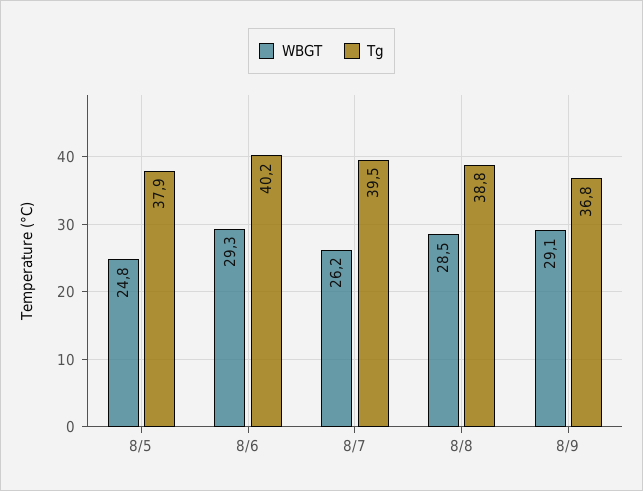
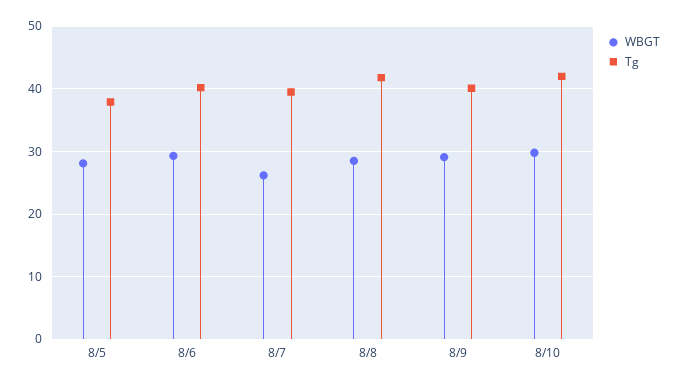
WBGT, 8/5: 24.8 -> 28
Tg, 8/8: 38.8 -> 42
Tg, 8/9: 36.8 -> 40
WBGT, 8/10: none -> 30
Tg, 8/10: none -> 42

